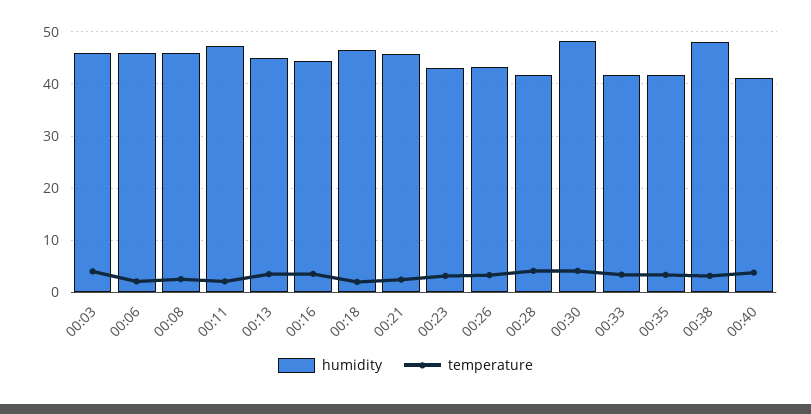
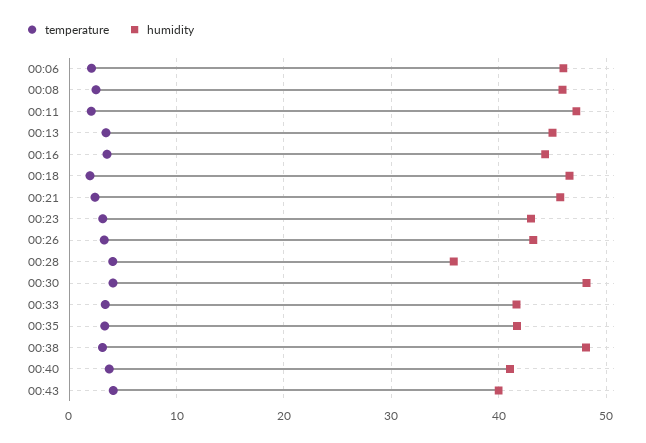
humidity, 00:03: 46 -> none
temperature, 00:03: 4 -> none
humidity, 00:28: 42 -> 36
temperature, 00:43: none -> 4
humidity, 00:43: none -> 40

